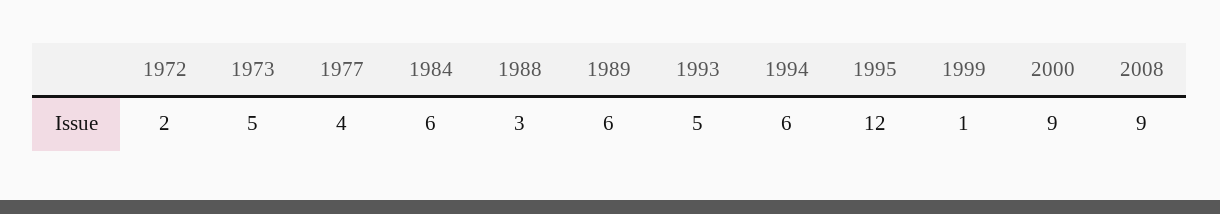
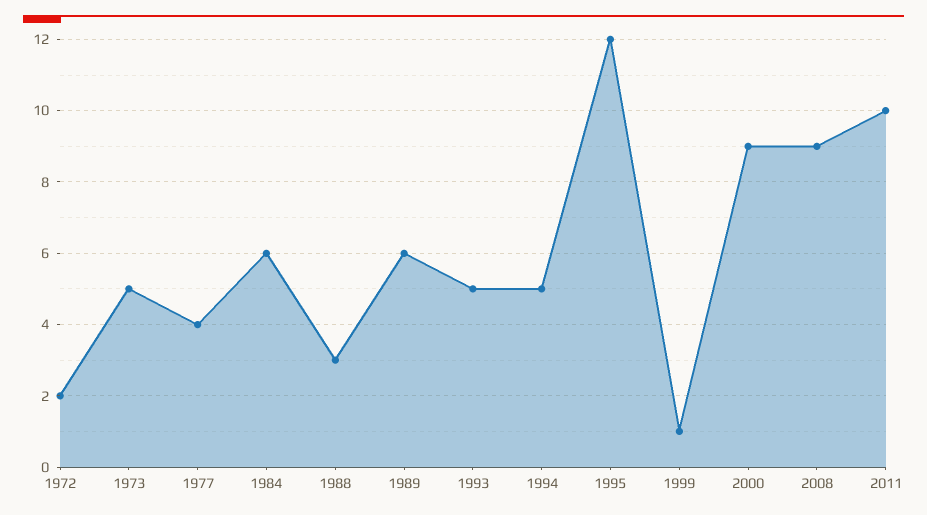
1994: 6 -> 5
2011: none -> 10

